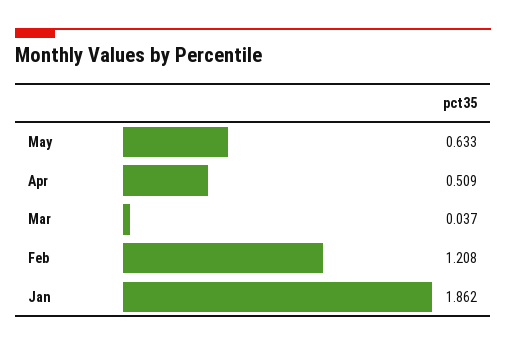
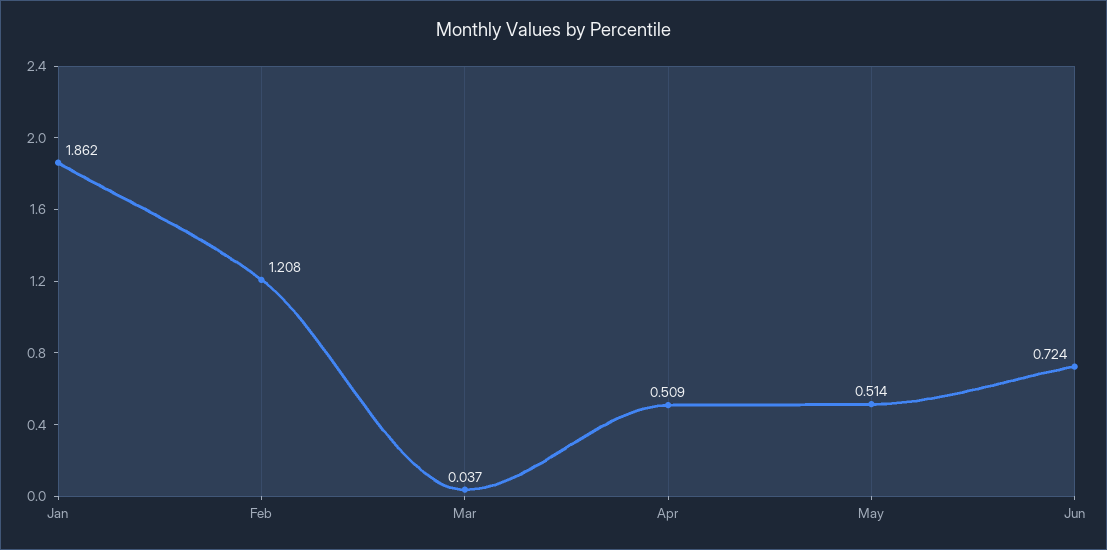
May: 0.633 -> 0.514
Jun: none -> 0.724

